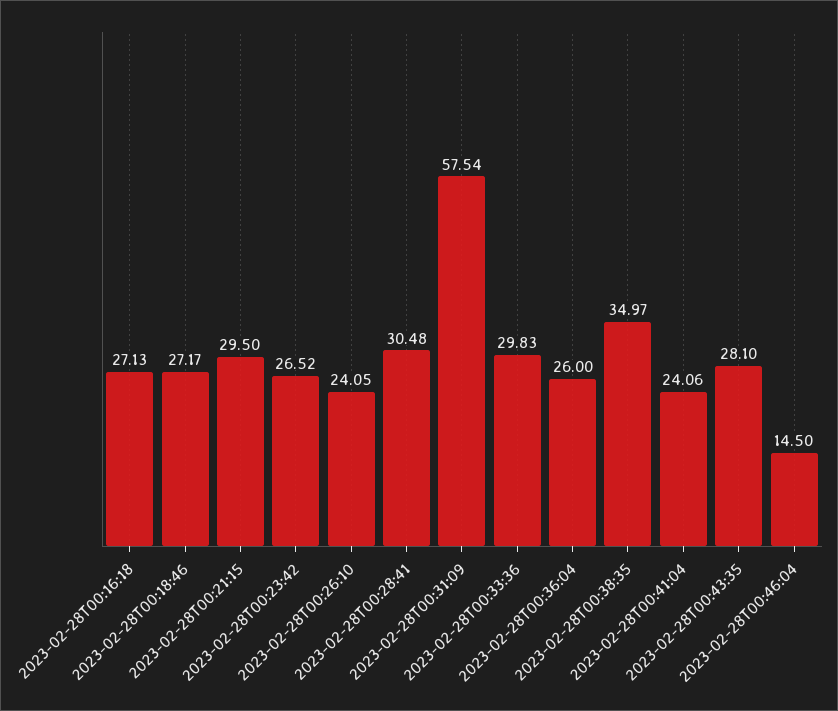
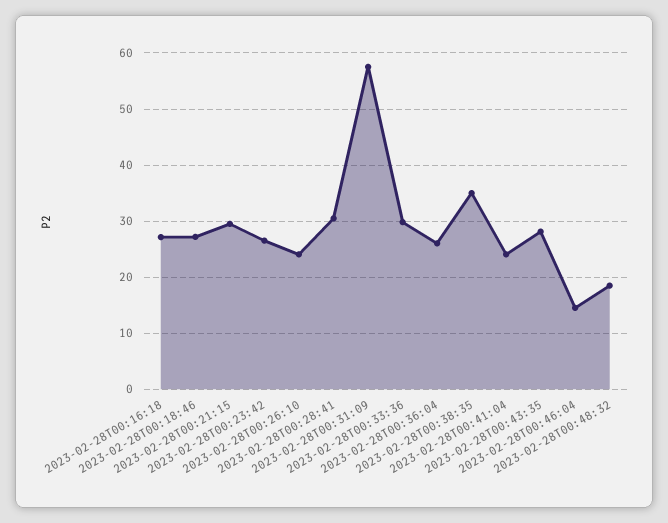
2023-02-28T00:48:32: none -> 18

